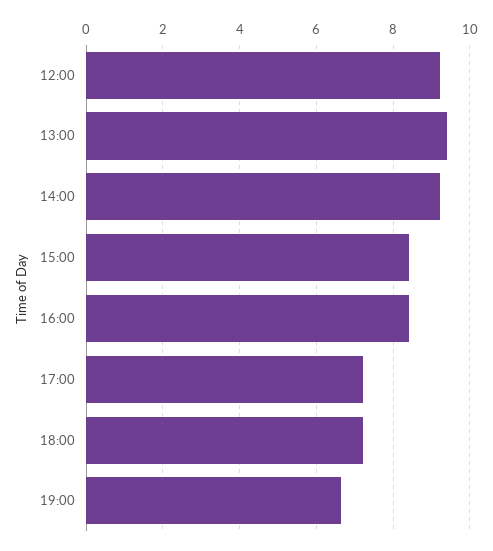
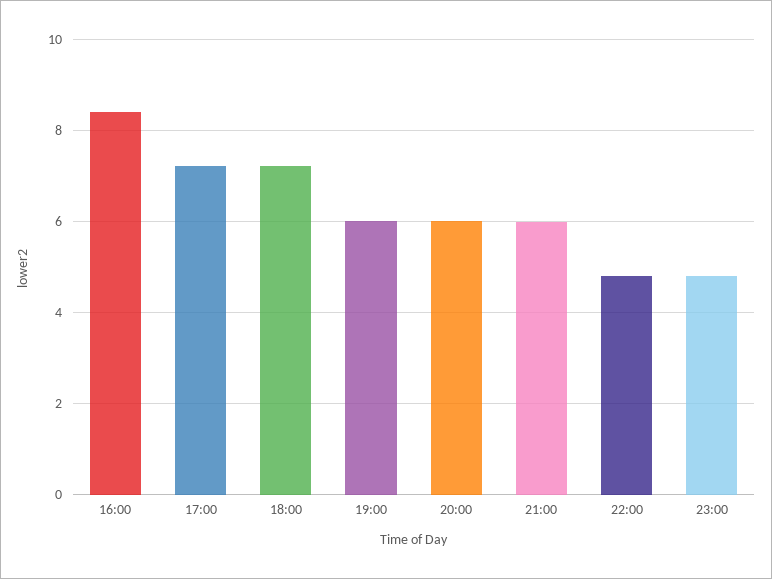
12:00: 9.2 -> none
13:00: 9.4 -> none
14:00: 9.2 -> none
15:00: 8.4 -> none
19:00: 6.6 -> 6
20:00: none -> 6
21:00: none -> 6
22:00: none -> 4.8
23:00: none -> 4.8

